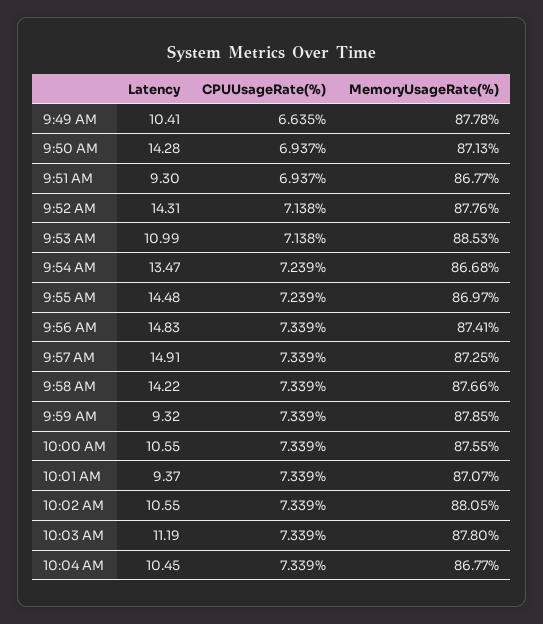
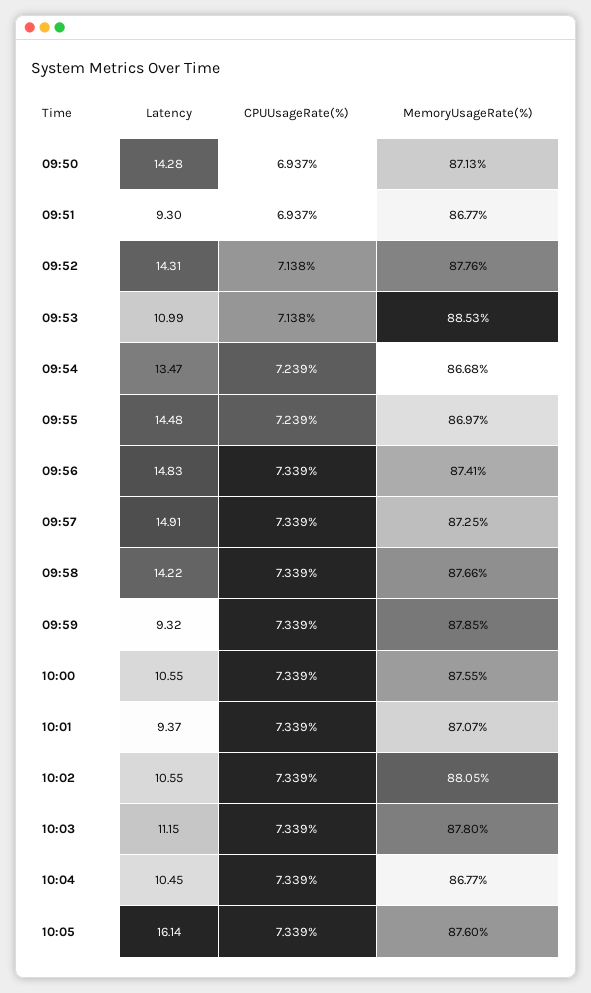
Latency, 9:49 AM: 10.41 -> none
CPUUsageRate(%), 9:49 AM: 6.635 -> none
MemoryUsageRate(%), 9:49 AM: 87.78 -> none
Latency, 10:03 AM: 11.19 -> 11.15
Latency, 10:05: none -> 16.14
CPUUsageRate(%), 10:05: none -> 7.339
MemoryUsageRate(%), 10:05: none -> 87.6

